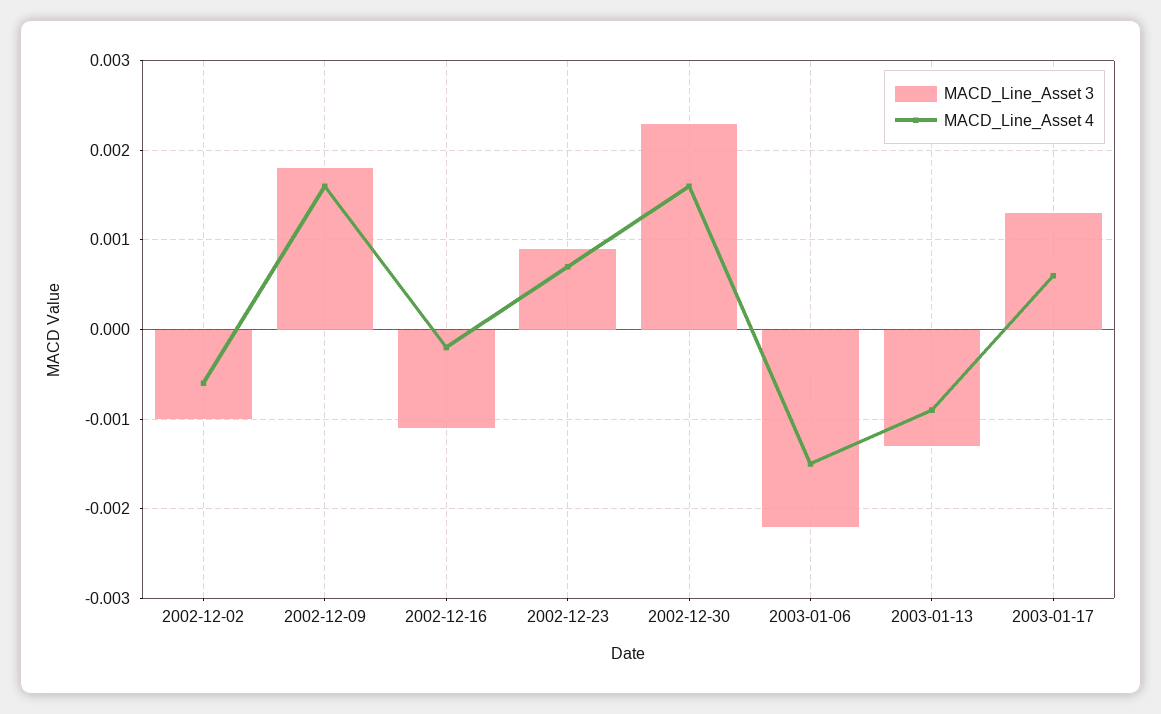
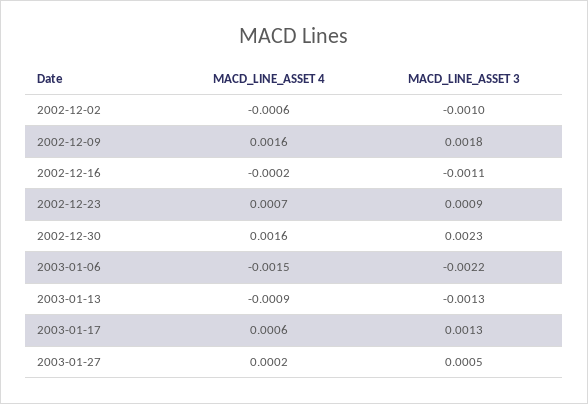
MACD_Line_Asset 4, 2003-01-27: none -> 0.0002
MACD_Line_Asset 3, 2003-01-27: none -> 0.0005

